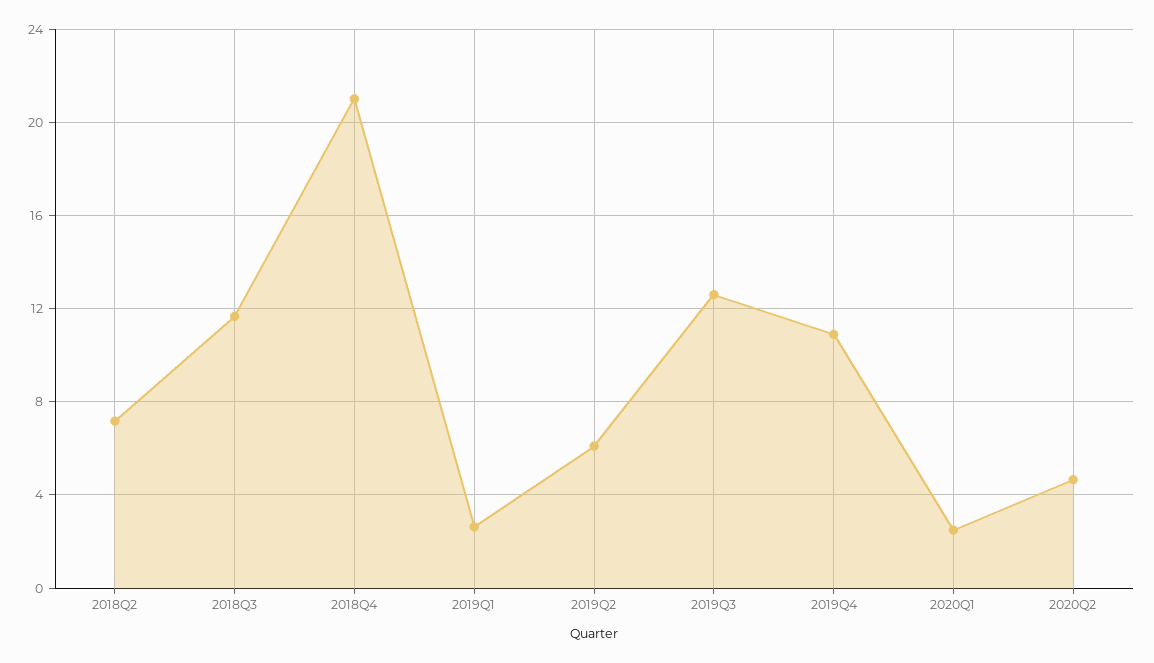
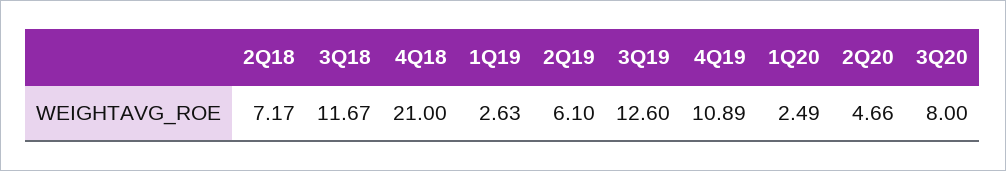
3Q20: none -> 8

